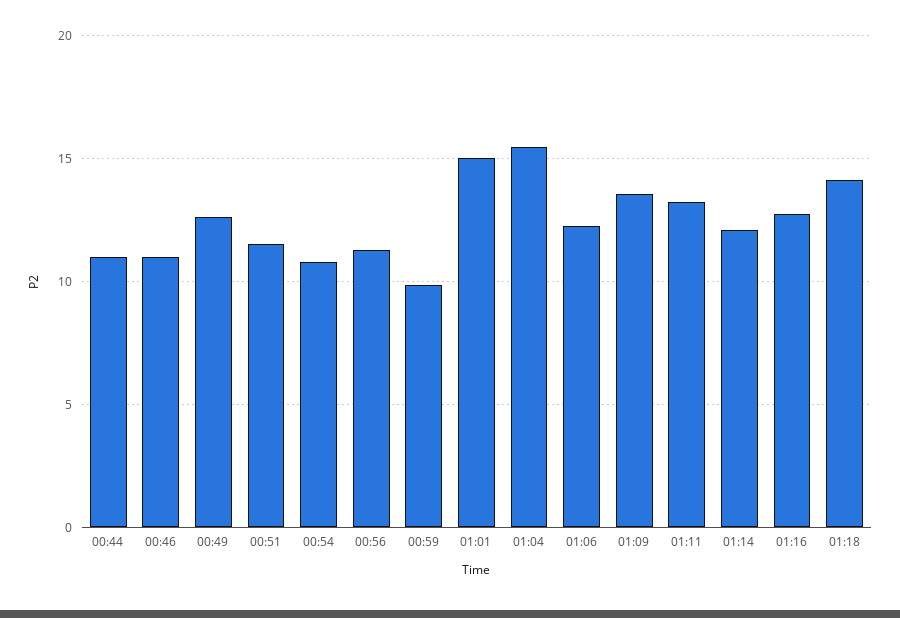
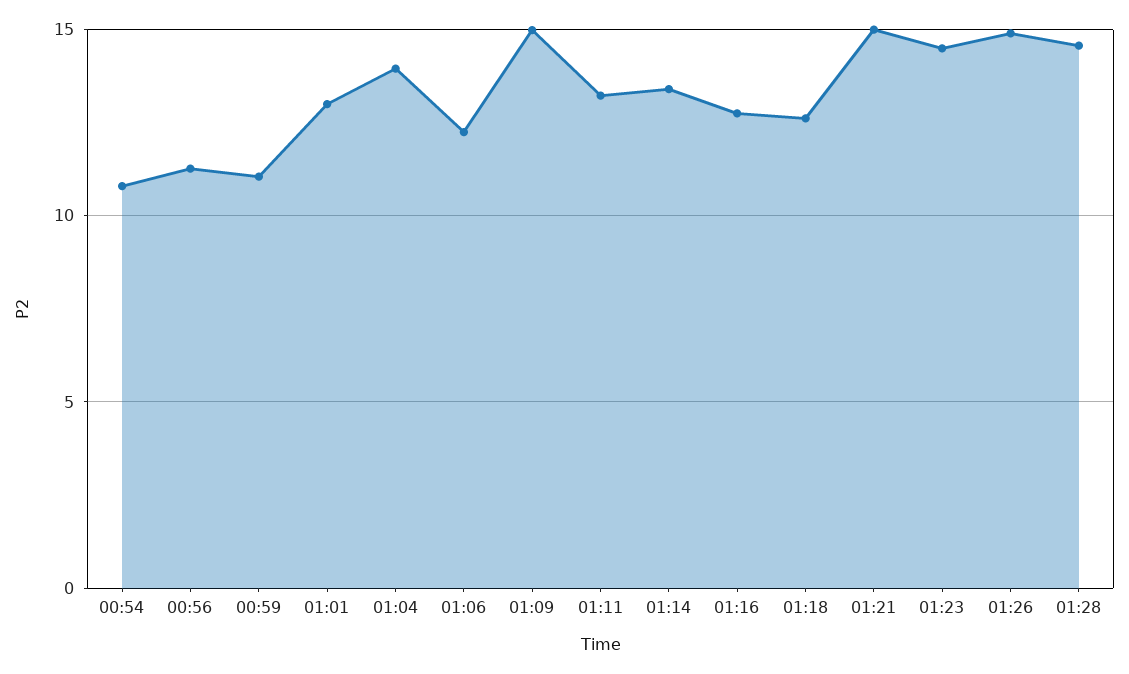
00:44: 11 -> none
00:46: 11 -> none
00:49: 12.5 -> none
00:51: 11.5 -> none
00:59: 10 -> 11
01:01: 15 -> 13
01:04: 15.5 -> 14
01:09: 13.5 -> 15
01:14: 12 -> 13.5
01:18: 14 -> 12.5
01:21: none -> 15
01:23: none -> 14.5
01:26: none -> 15
01:28: none -> 14.5

